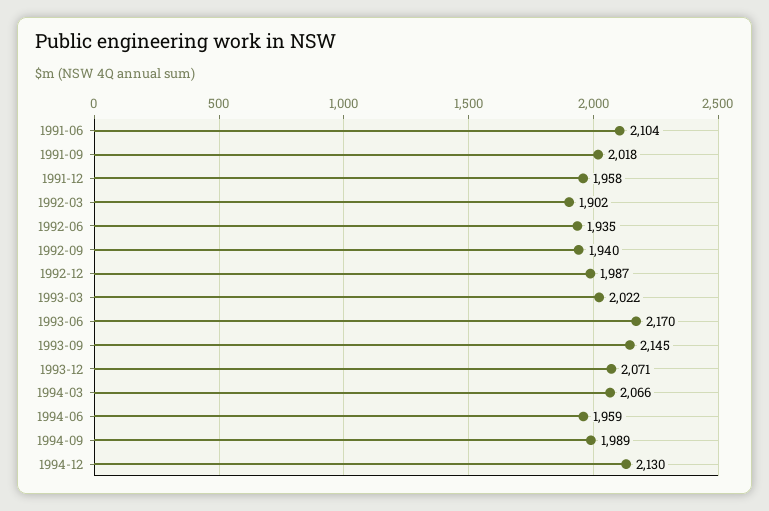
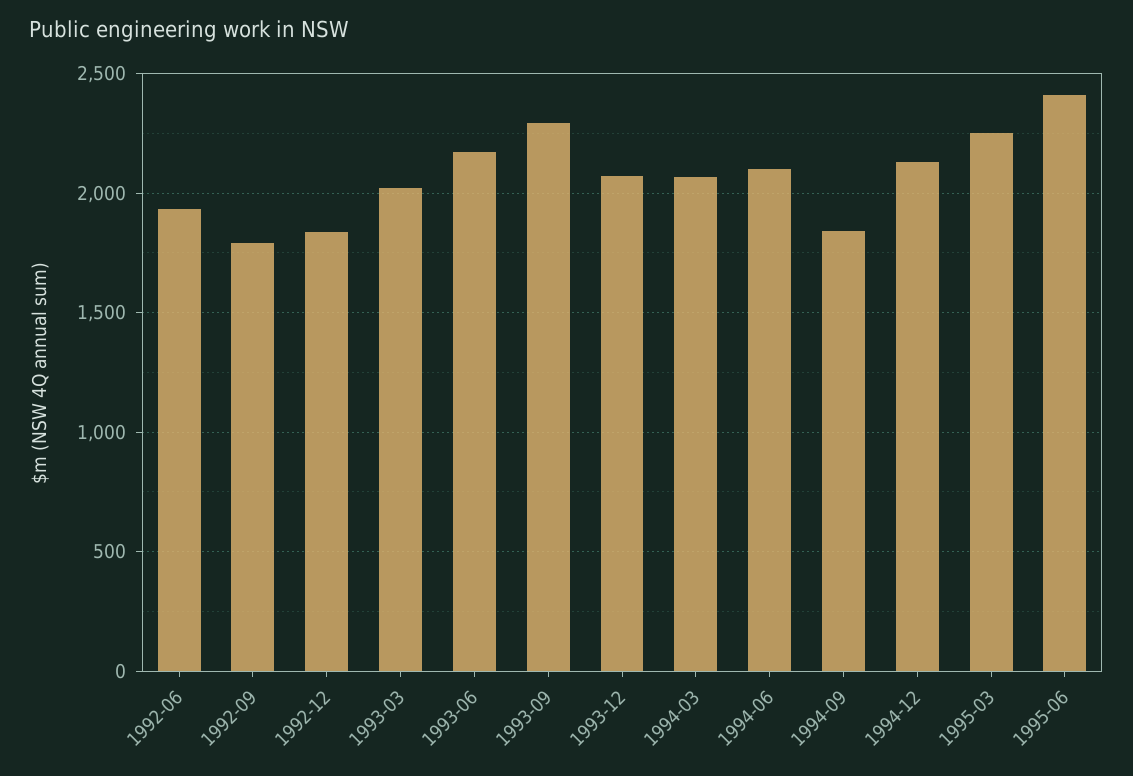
1991-06: 2104 -> none
1991-09: 2018 -> none
1991-12: 1958 -> none
1992-03: 1902 -> none
1992-09: 1940 -> 1800
1992-12: 1987 -> 1850
1993-09: 2145 -> 2300
1994-06: 1959 -> 2100
1994-09: 1989 -> 1850
1995-03: none -> 2250
1995-06: none -> 2400

